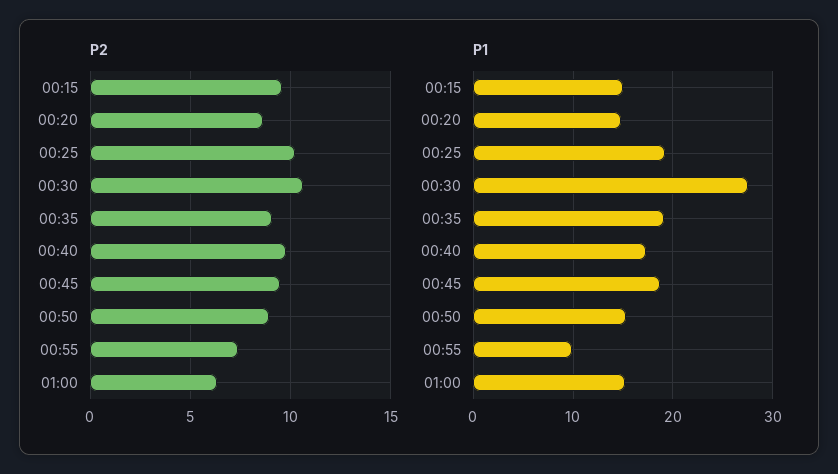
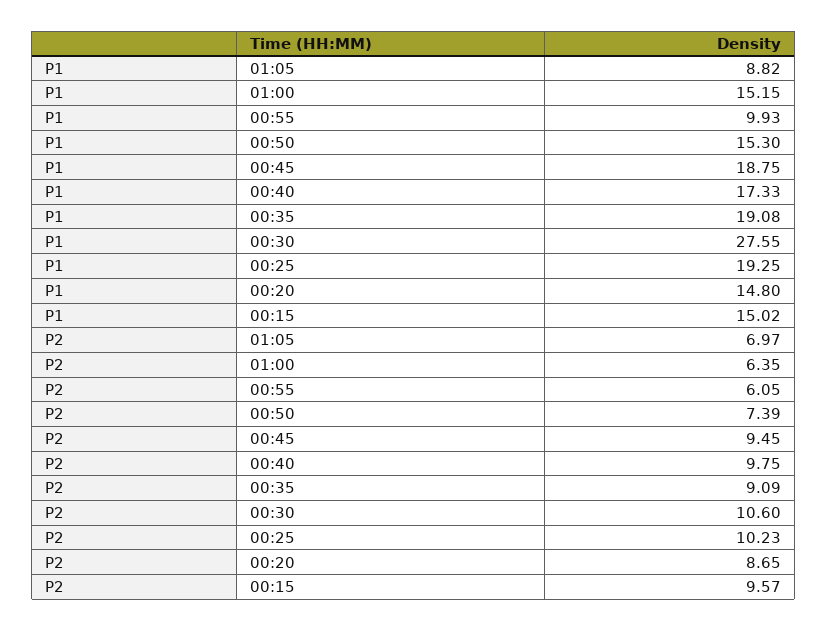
P2, 00:50: 9 -> 7.39
P2, 00:55: 7.5 -> 6.05
P1, 01:05: none -> 8.82
P2, 01:05: none -> 6.97

